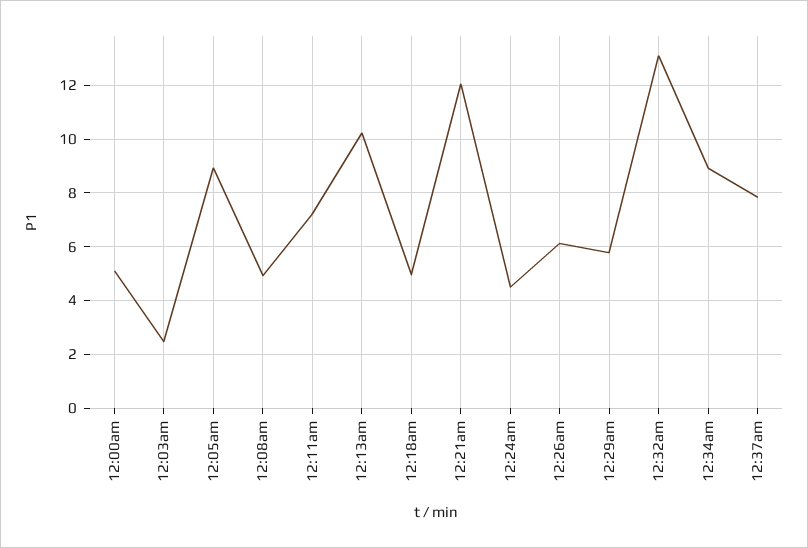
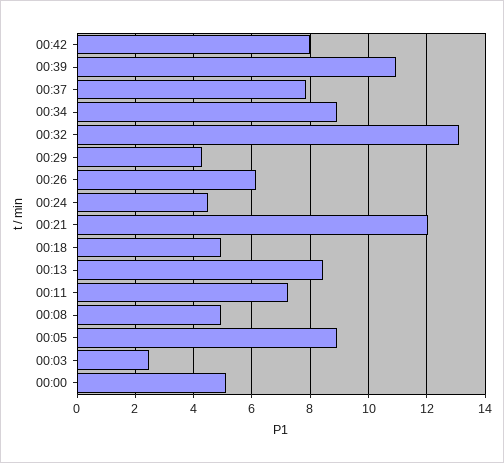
12:13am: 10.25 -> 8.5
12:29am: 5.75 -> 4.25
00:42: none -> 8
00:39: none -> 11

